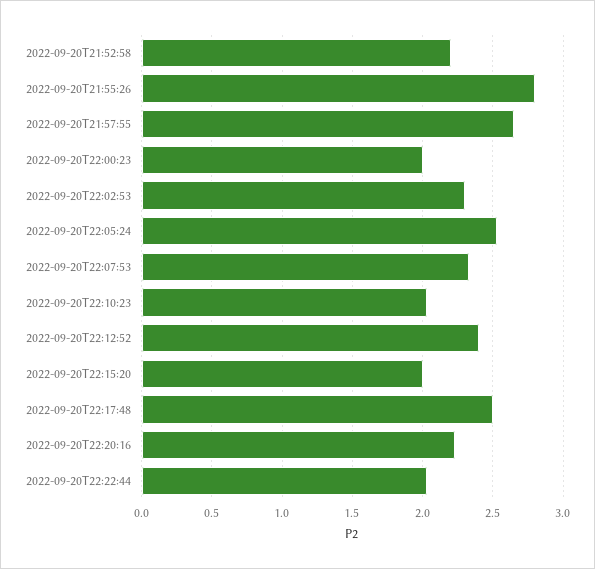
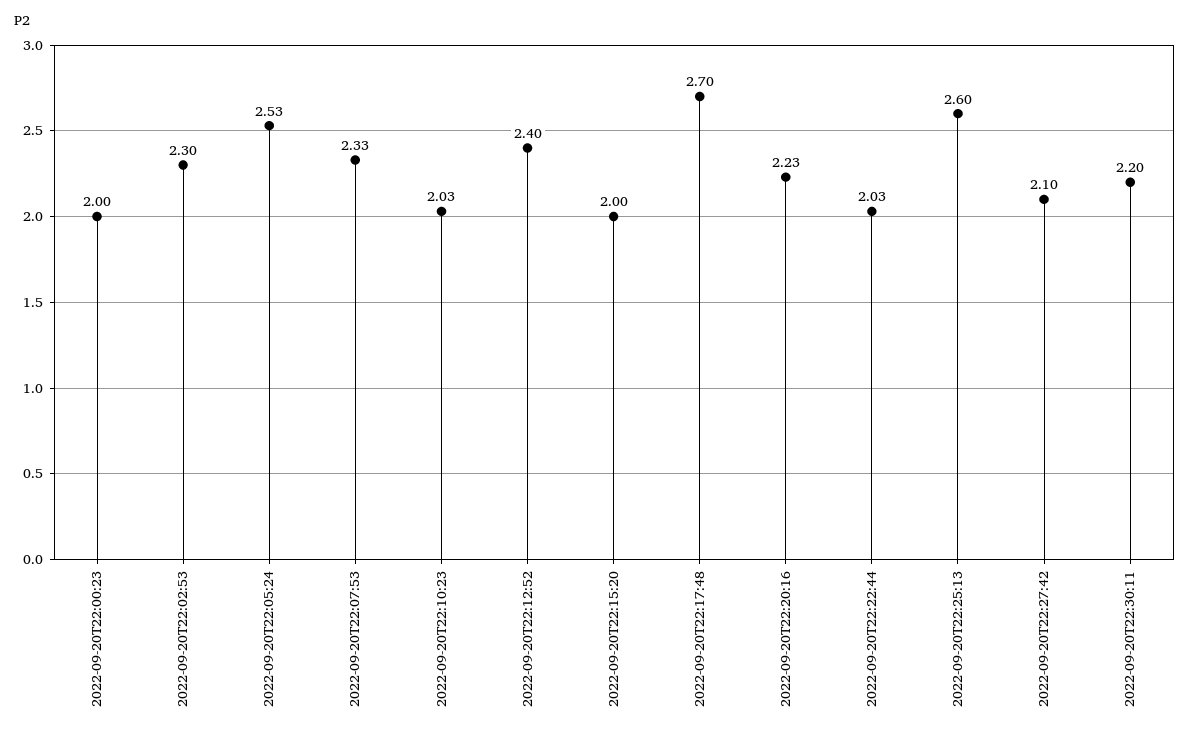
2022-09-20T21:52:58: 2.2 -> none
2022-09-20T21:55:26: 2.8 -> none
2022-09-20T21:57:55: 2.65 -> none
2022-09-20T22:17:48: 2.5 -> 2.7
2022-09-20T22:25:13: none -> 2.6
2022-09-20T22:27:42: none -> 2.1
2022-09-20T22:30:11: none -> 2.2

